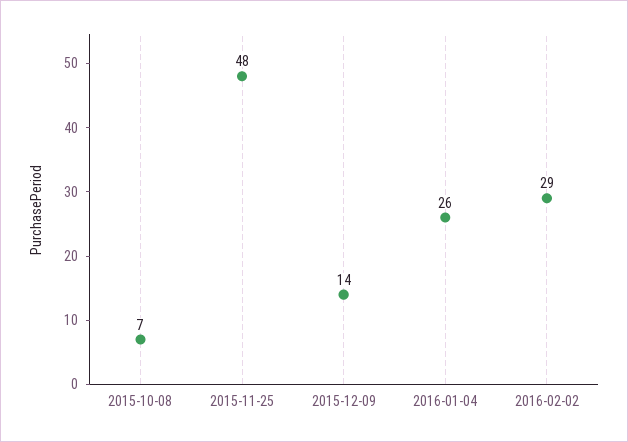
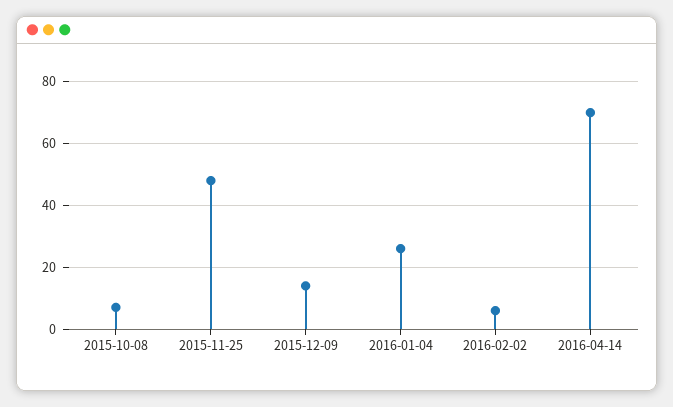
2016-02-02: 29 -> 5
2016-04-14: none -> 70

